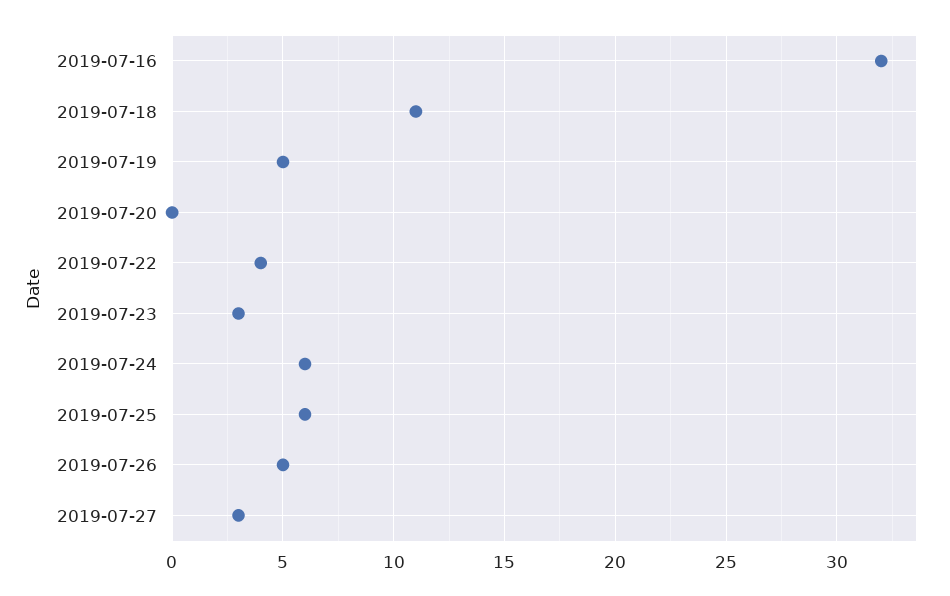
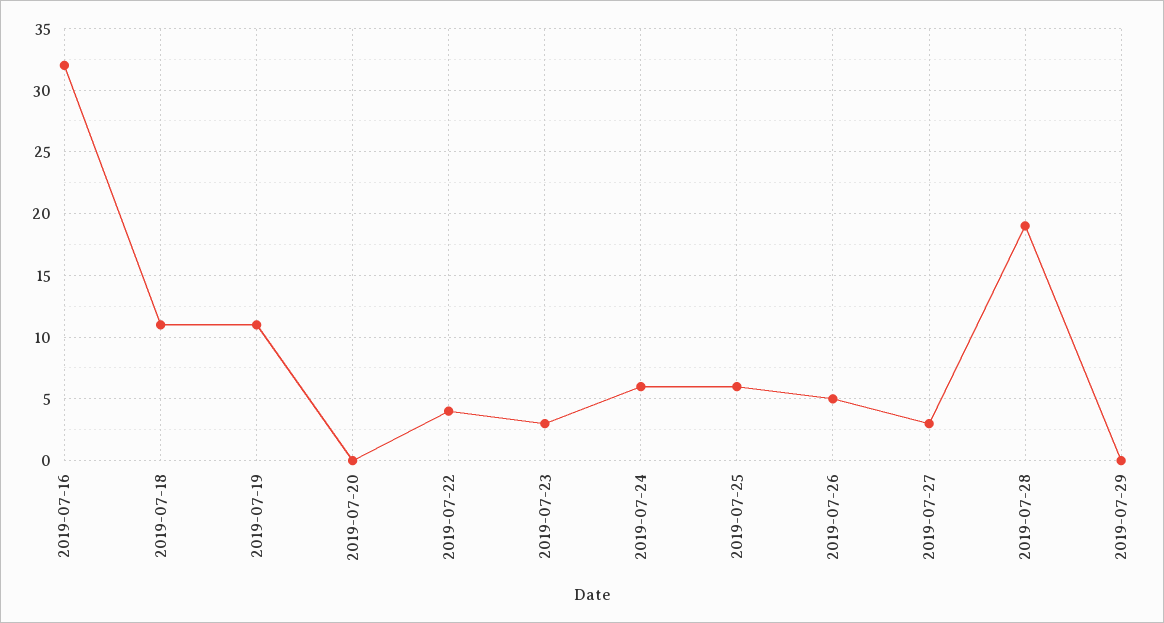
2019-07-19: 5 -> 11
2019-07-28: none -> 19
2019-07-29: none -> 0

